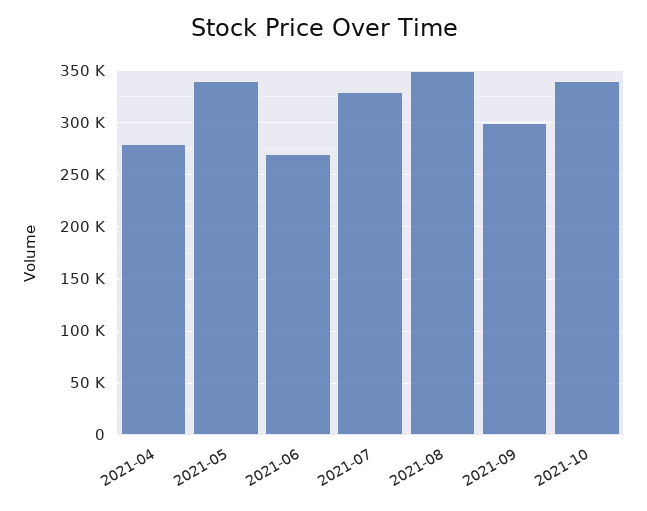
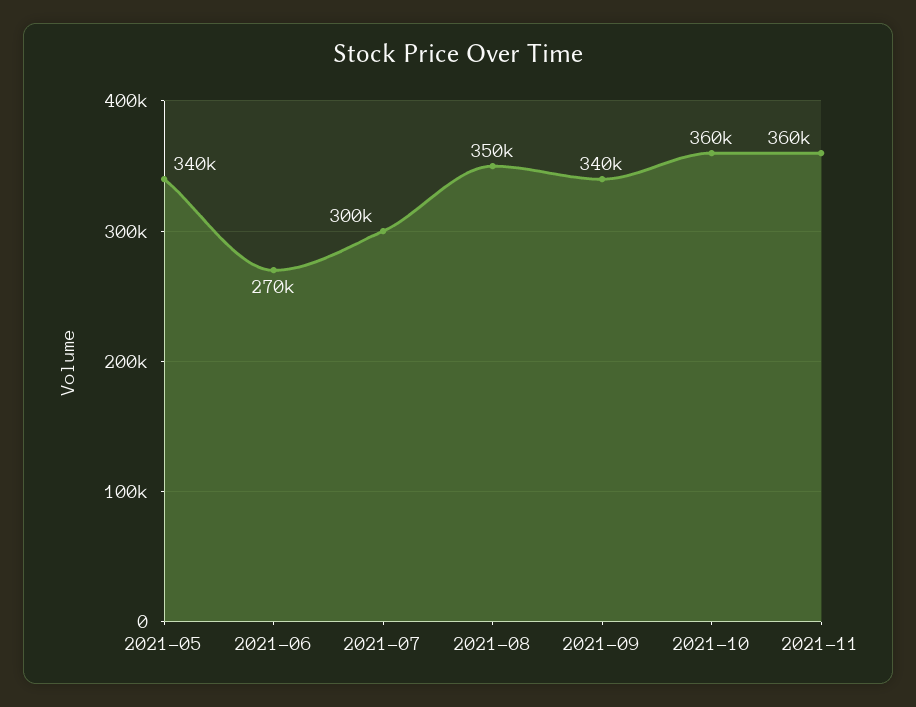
2021-04: 280000 -> none
2021-07: 330000 -> 300000
2021-09: 300000 -> 340000
2021-10: 340000 -> 360000
2021-11: none -> 360000

